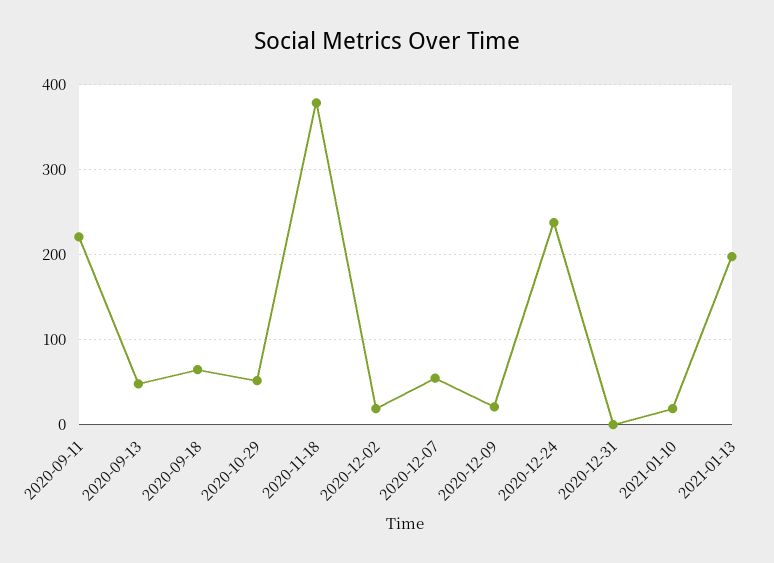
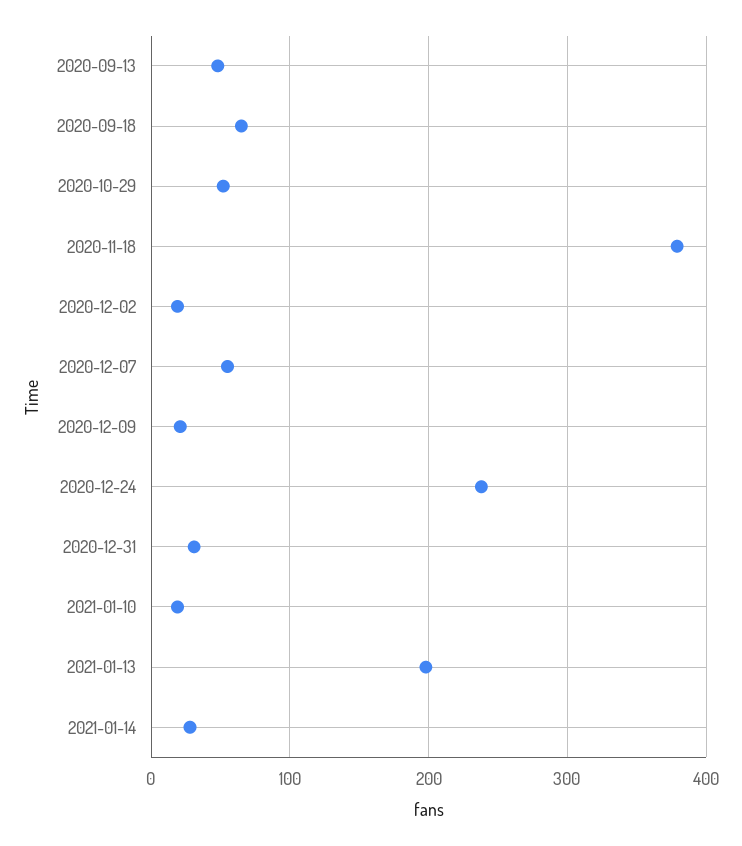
2020-09-11: 220 -> none
2020-12-31: 0 -> 30
2021-01-14: none -> 30

